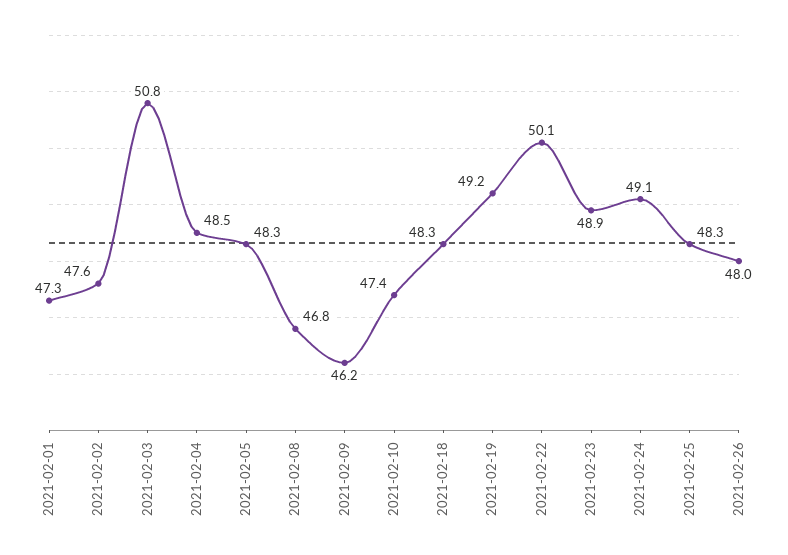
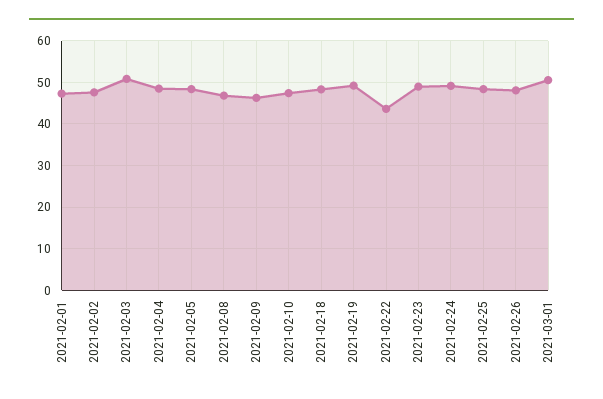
2021-02-22: 50.1 -> 44
2021-03-01: none -> 50

